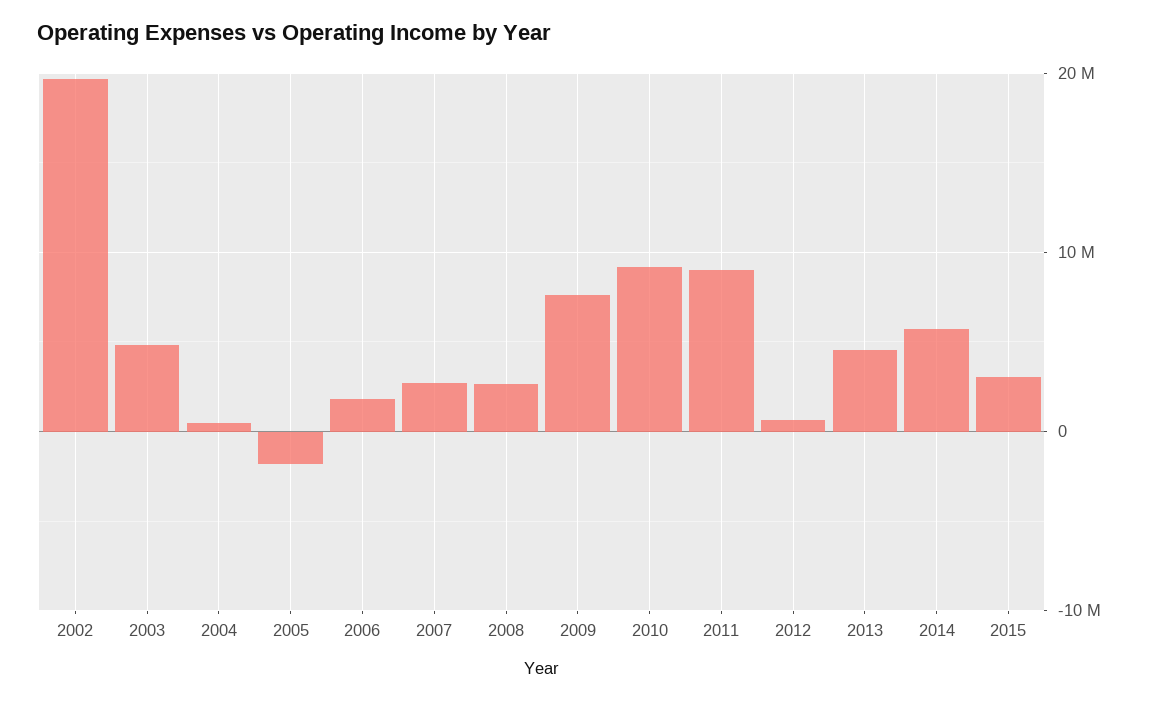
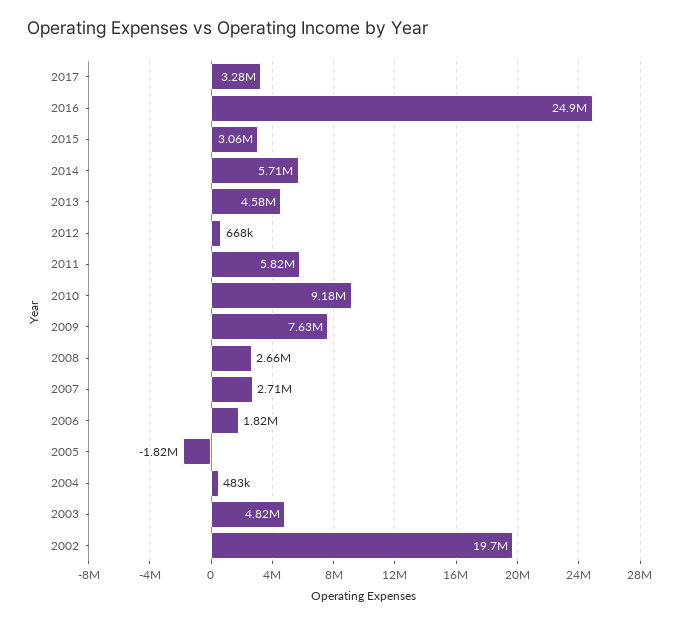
2011: 9000000 -> 5820000
2017: none -> 3280000
2016: none -> 24900000

